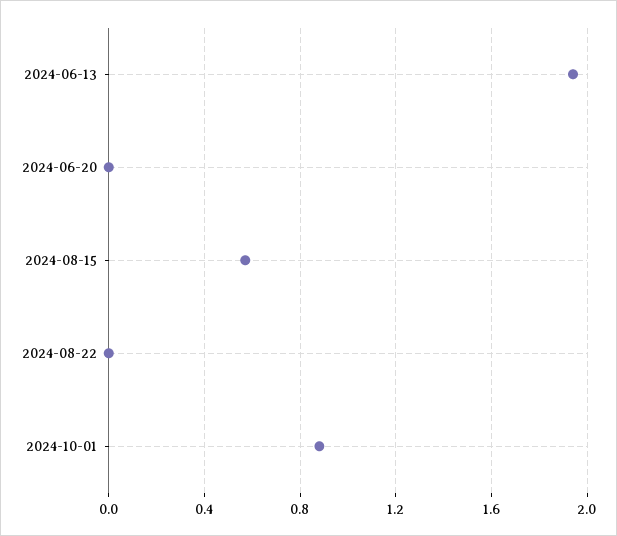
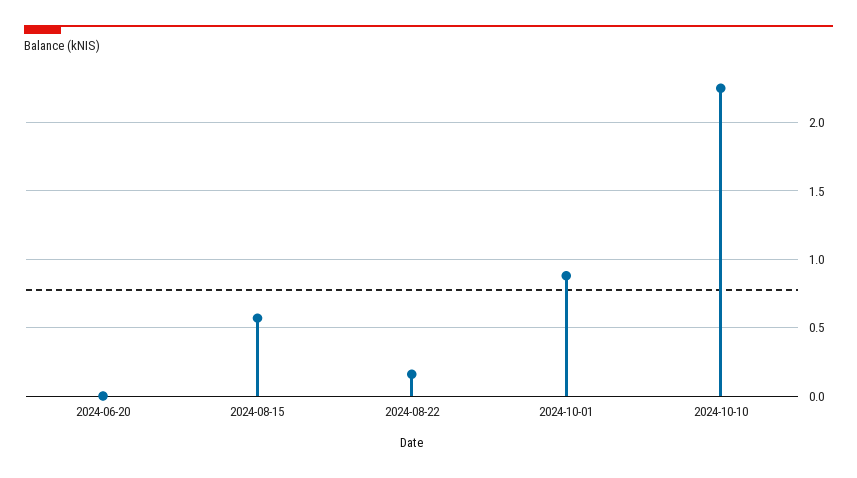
2024-06-13: 1.95 -> none
2024-08-22: 0 -> 0.15
2024-10-10: none -> 2.25

